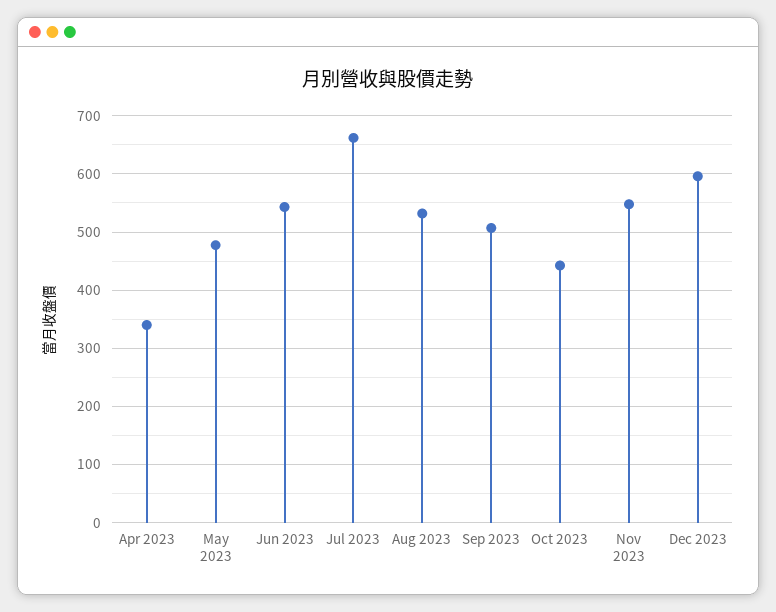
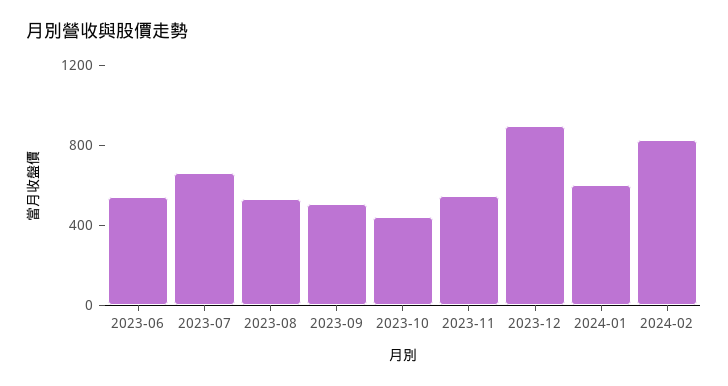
Apr 2023: 340 -> none
May 2023: 480 -> none
Dec 2023: 600 -> 900
2024-01: none -> 600
2024-02: none -> 800

